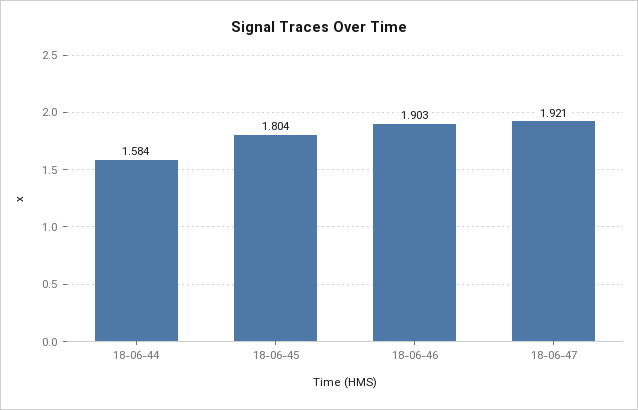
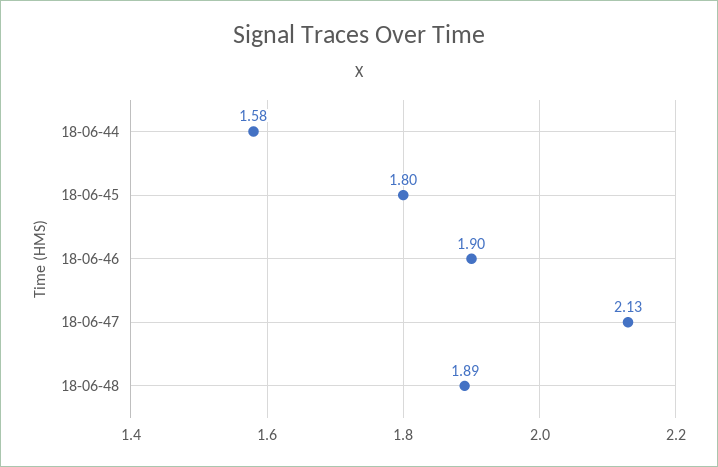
18-06-47: 1.921 -> 2.13
18-06-48: none -> 1.89

